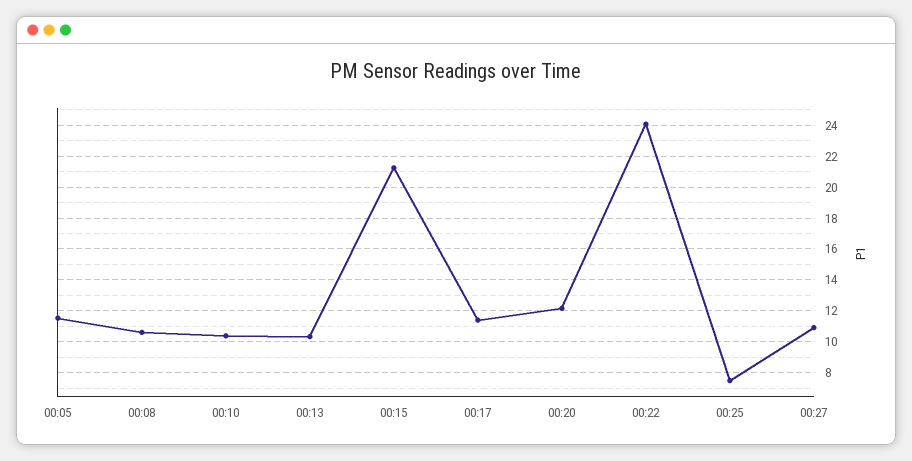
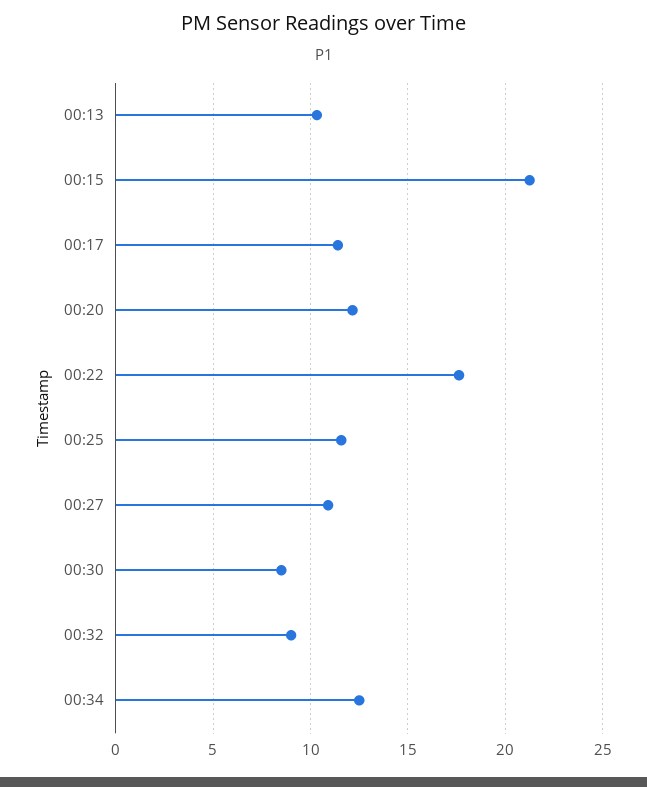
00:05: 11.5 -> none
00:08: 10.5 -> none
00:10: 10.5 -> none
00:22: 24 -> 17.5
00:25: 7.5 -> 11.5
00:30: none -> 8.5
00:32: none -> 9
00:34: none -> 12.5

